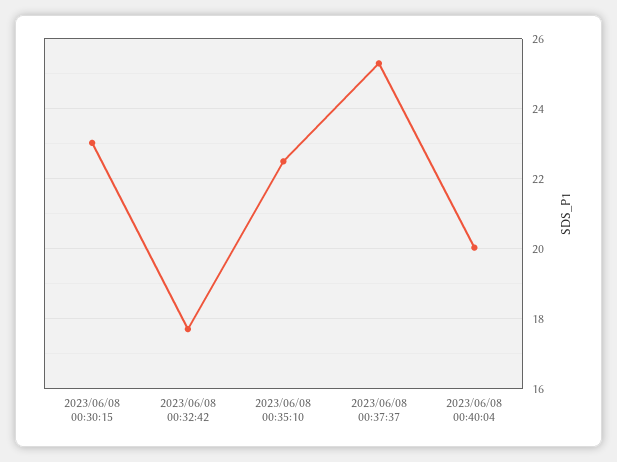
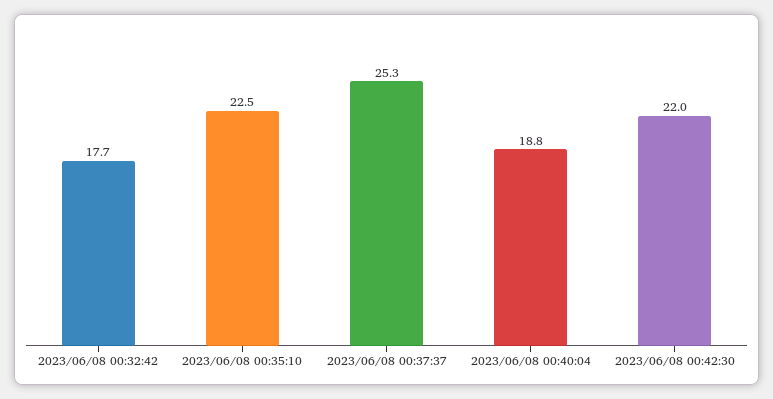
2023/06/08 00:30:15: 23 -> none
2023/06/08 00:40:04: 20 -> 18.8
2023/06/08 00:42:30: none -> 22

